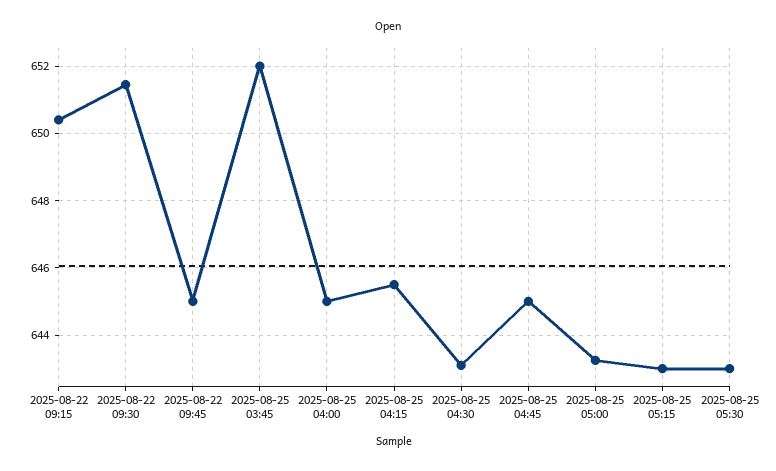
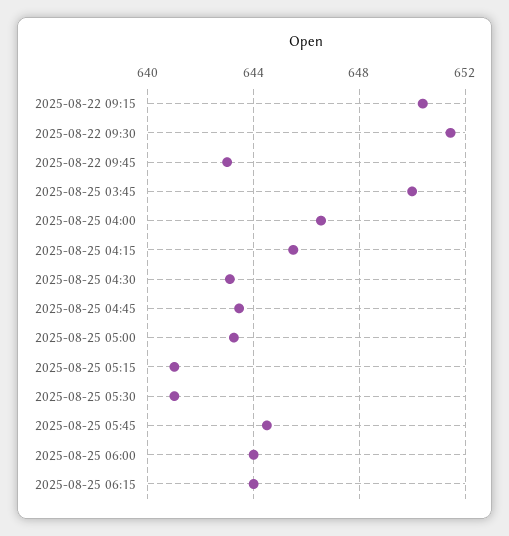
2025-08-22 09:45: 645 -> 643
2025-08-25 03:45: 652 -> 650
2025-08-25 04:00: 645 -> 646.5
2025-08-25 04:45: 645 -> 643.5
2025-08-25 05:15: 643 -> 641
2025-08-25 05:30: 643 -> 641
2025-08-25 05:45: none -> 644.5
2025-08-25 06:00: none -> 644
2025-08-25 06:15: none -> 644

